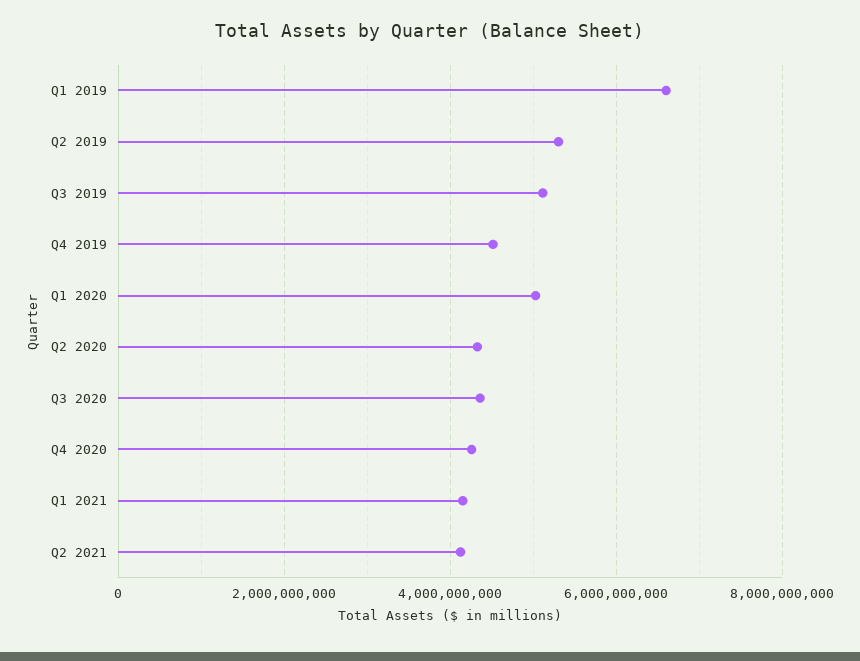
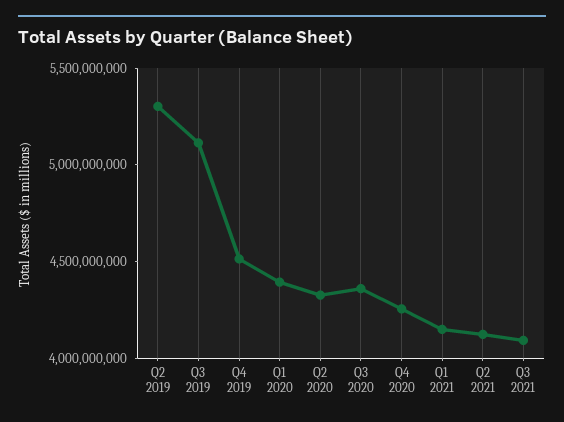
Q1 2019: 6600000000 -> none
Q1 2020: 5000000000 -> 4400000000
Q3 2021: none -> 4100000000

